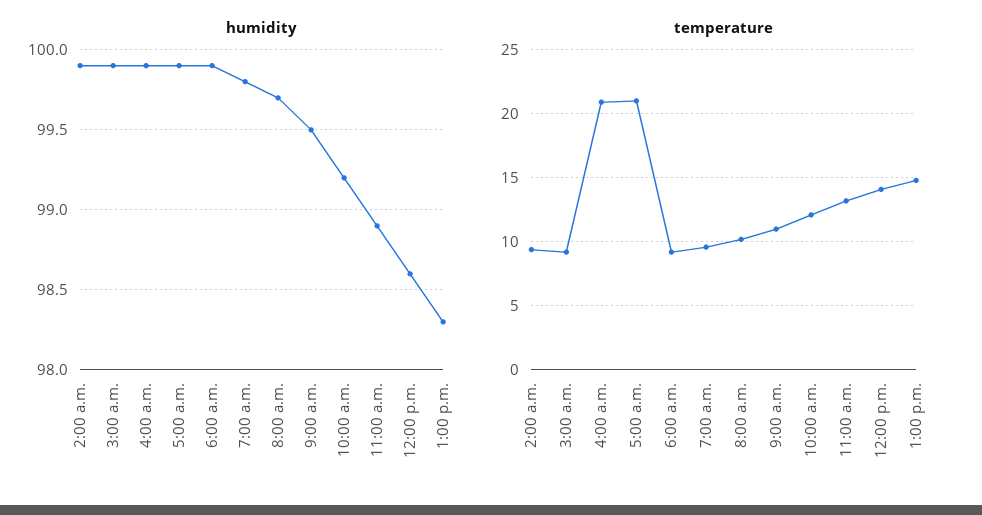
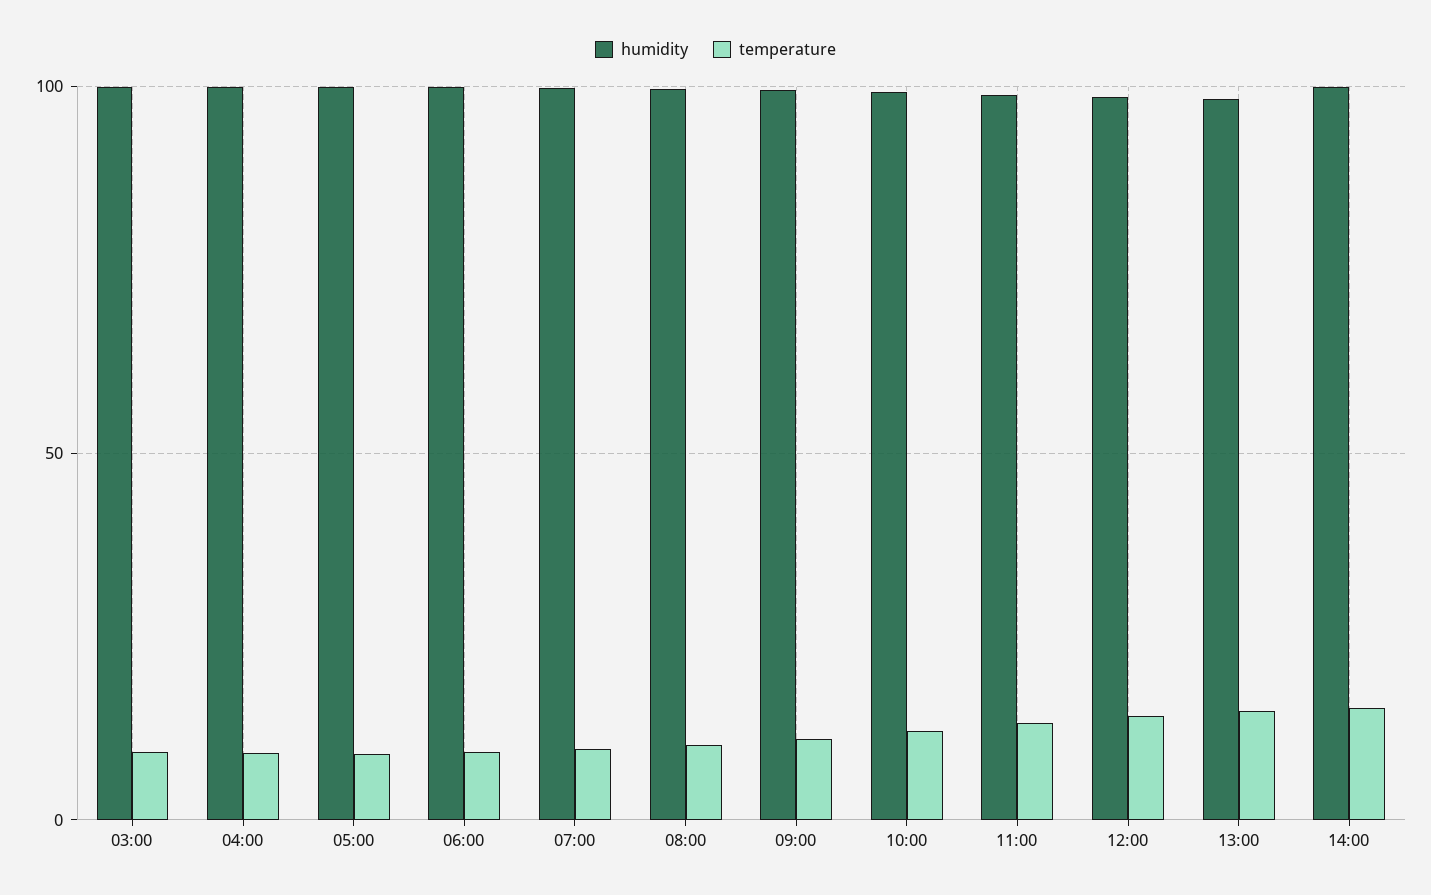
humidity, 2:00 a.m.: 99.9 -> none
temperature, 2:00 a.m.: 9.5 -> none
temperature, 4:00 a.m.: 21 -> 10
temperature, 5:00 a.m.: 21 -> 10
humidity, 14:00: none -> 100
temperature, 14:00: none -> 15

